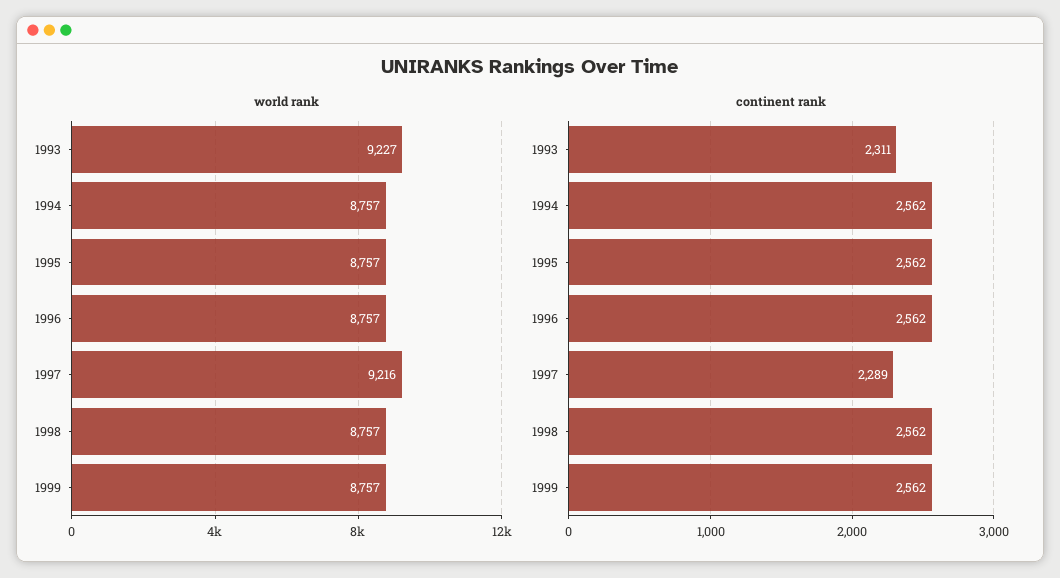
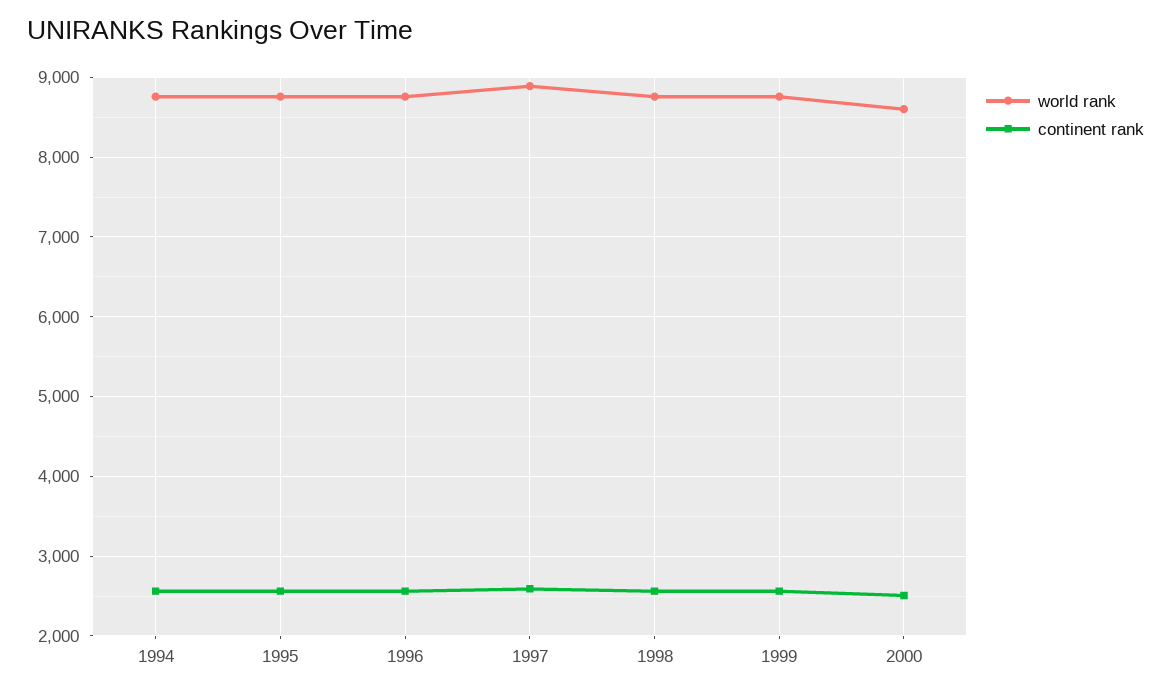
world rank, 1993: 9227 -> none
world rank, 1997: 9216 -> 8900
continent rank, 1993: 2311 -> none
continent rank, 1997: 2289 -> 2600
world rank, 2000: none -> 8600
continent rank, 2000: none -> 2500

